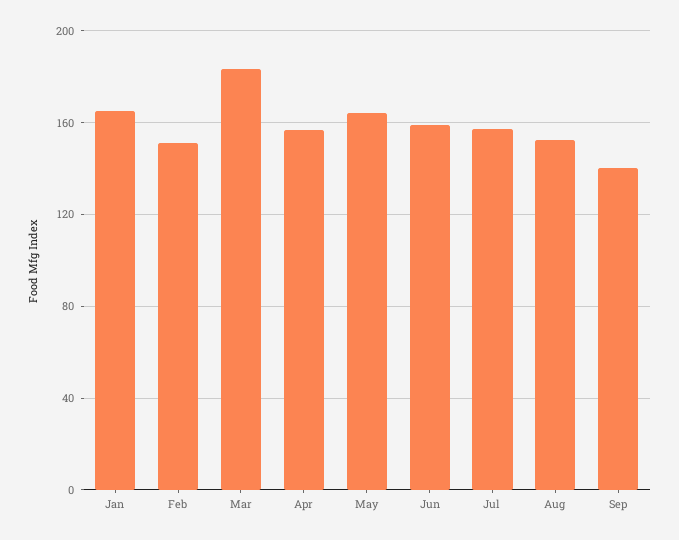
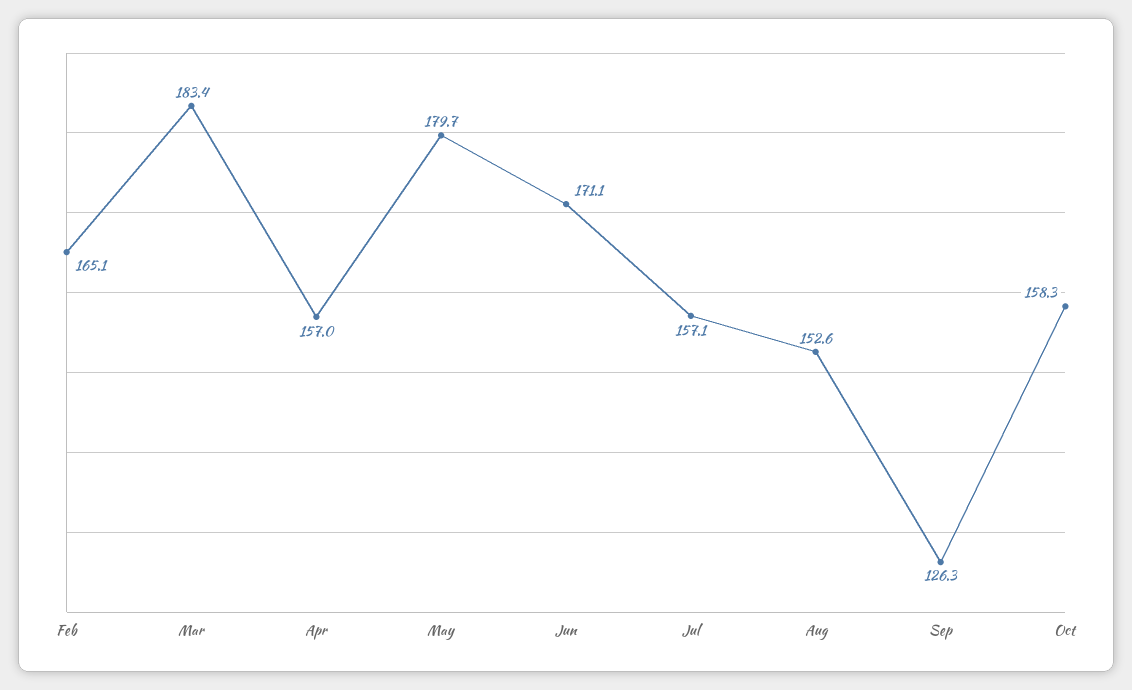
Jan: 165 -> none
Feb: 150 -> 165.1
May: 165 -> 179.7
Jun: 160 -> 171.1
Sep: 140 -> 126.3
Oct: none -> 158.3

